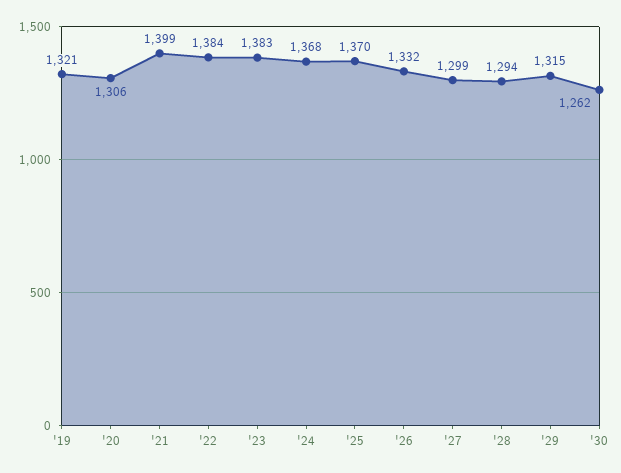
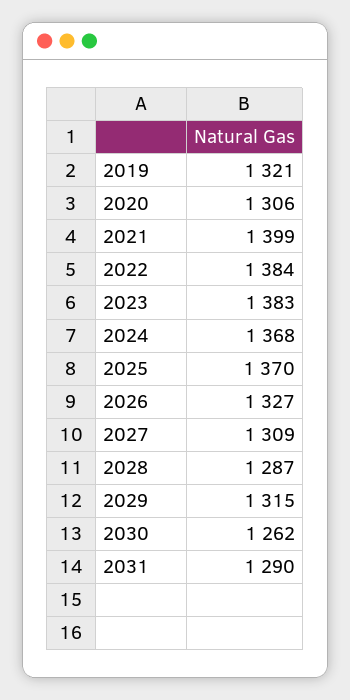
'26: 1332 -> 1327
'27: 1299 -> 1309
'28: 1294 -> 1287
2031: none -> 1290

